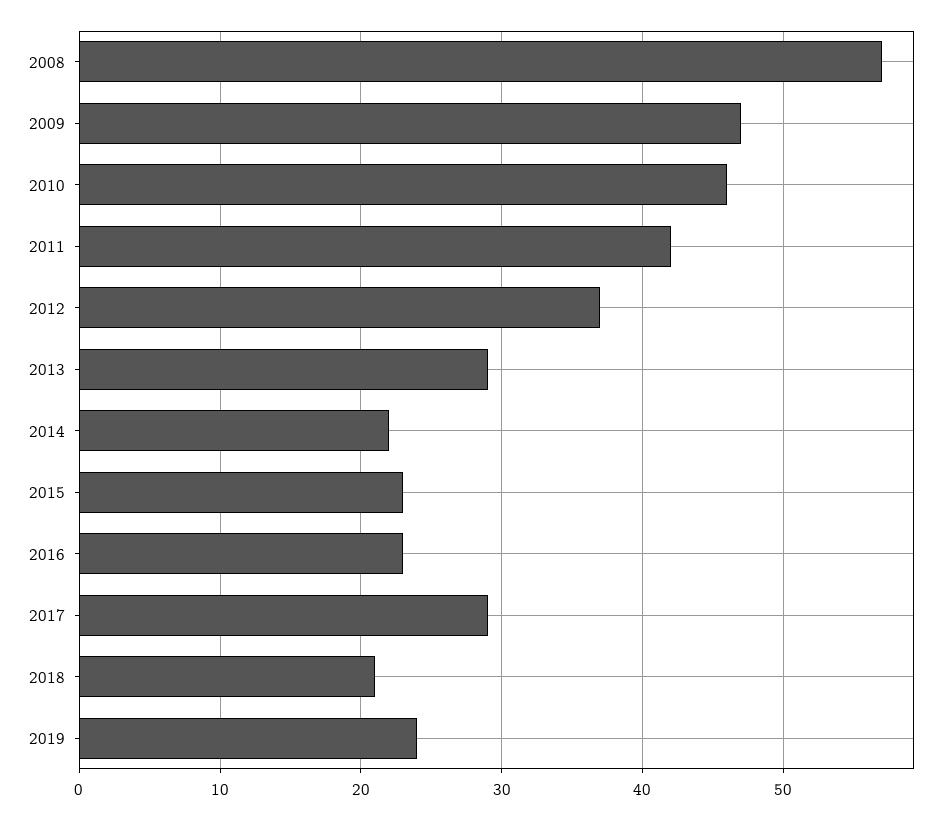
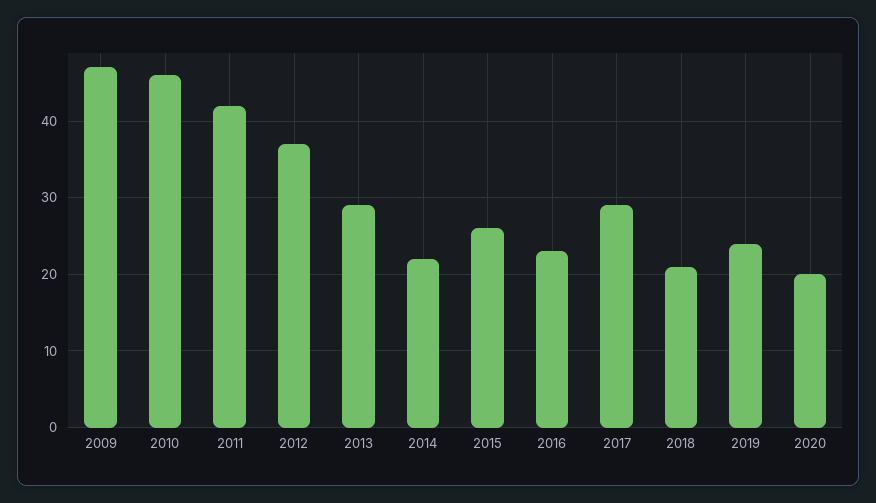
2008: 57 -> none
2015: 23 -> 26
2020: none -> 20

